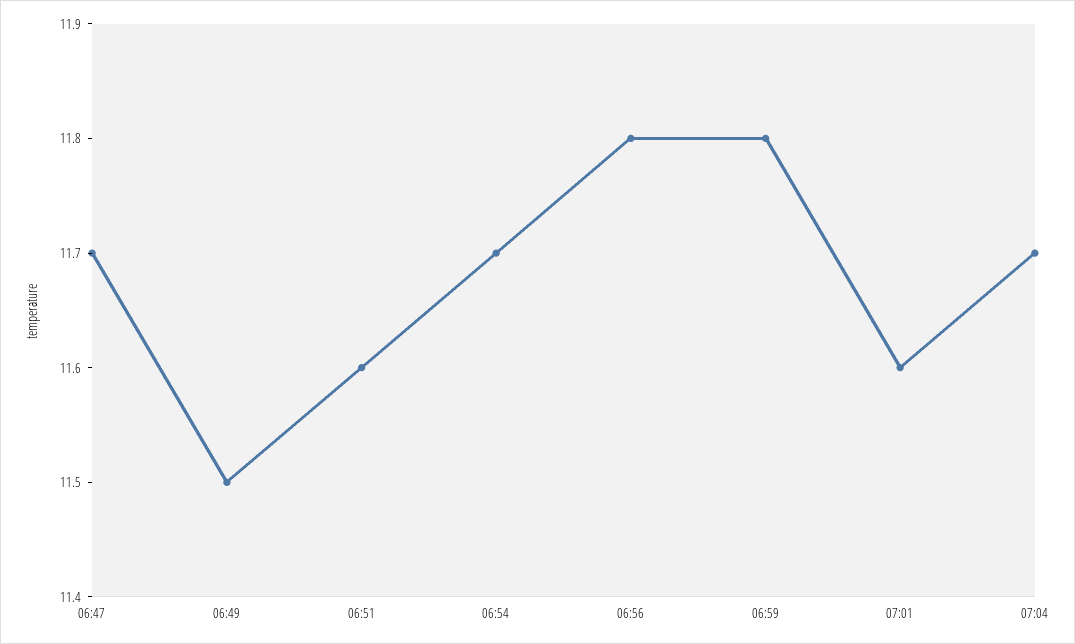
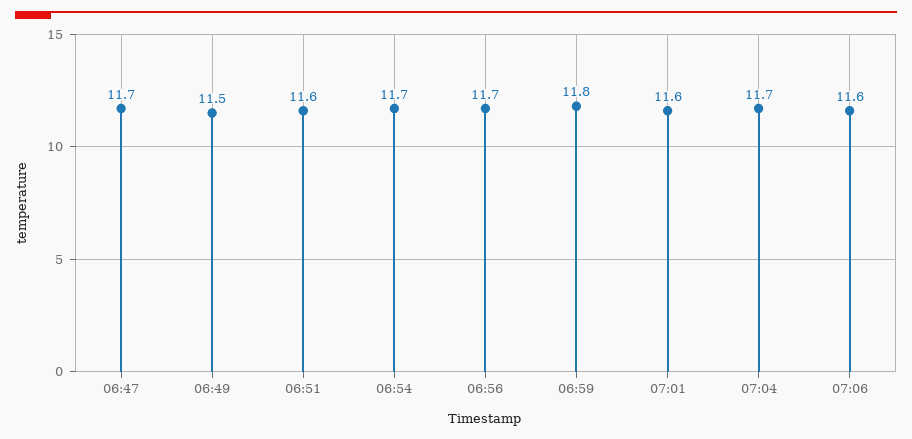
06:56: 11.8 -> 11.7
07:06: none -> 11.6

